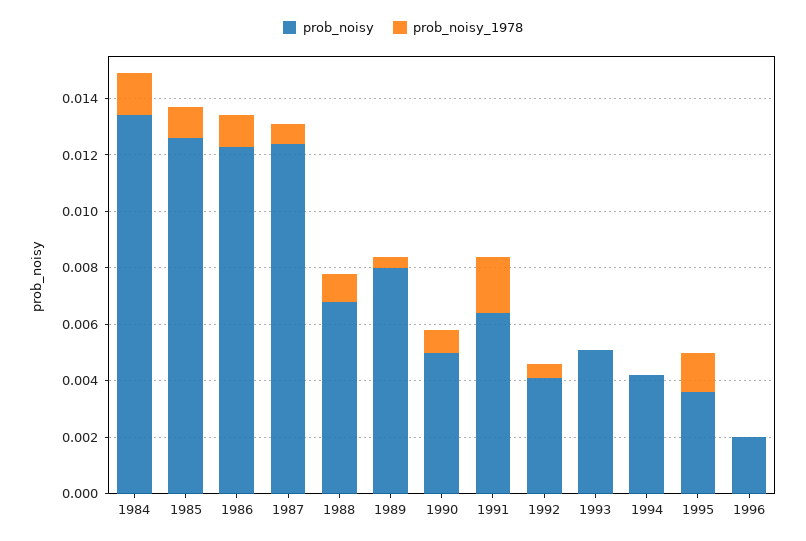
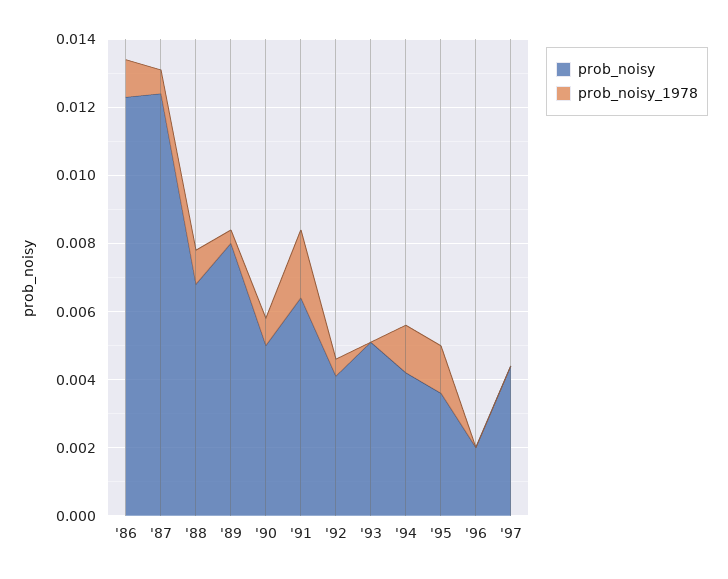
prob_noisy, 1984: 0.0135 -> none
prob_noisy_1978, 1984: 0.0015 -> none
prob_noisy, 1985: 0.0125 -> none
prob_noisy_1978, 1985: 0.001 -> none
prob_noisy_1978, 1994: 0 -> 0.0015
prob_noisy, '97: none -> 0.0045
prob_noisy_1978, '97: none -> 0

